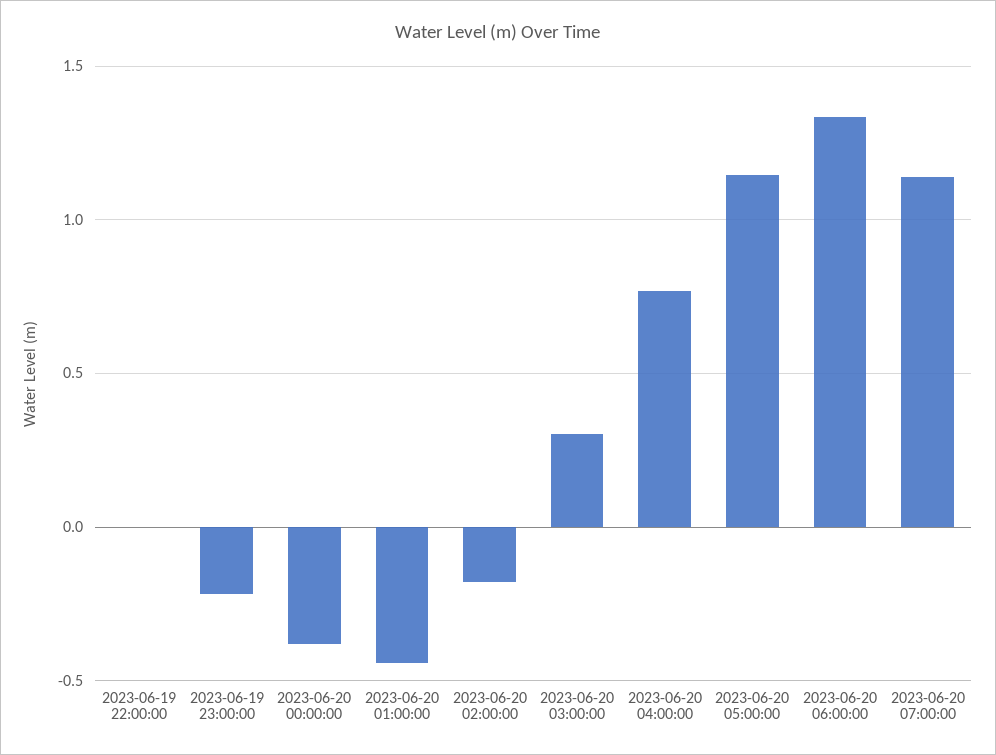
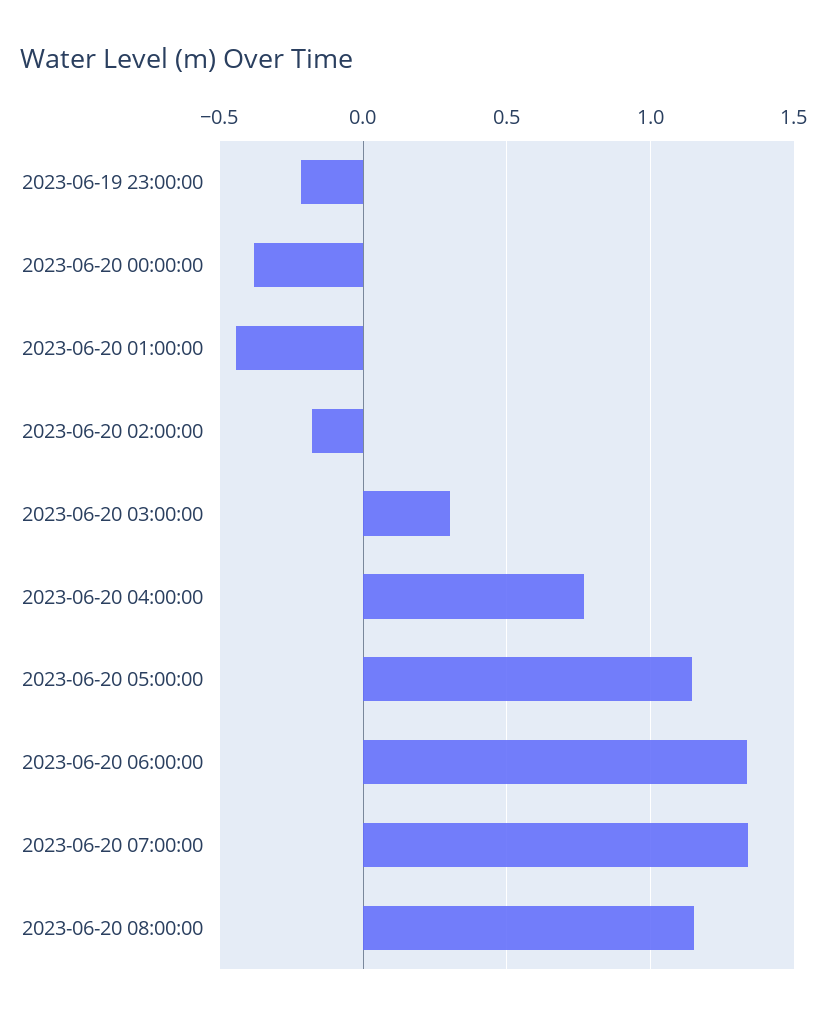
2023-06-19 22:00:00: 0 -> none
2023-06-20 07:00:00: 1.15 -> 1.35
2023-06-20 08:00:00: none -> 1.15

